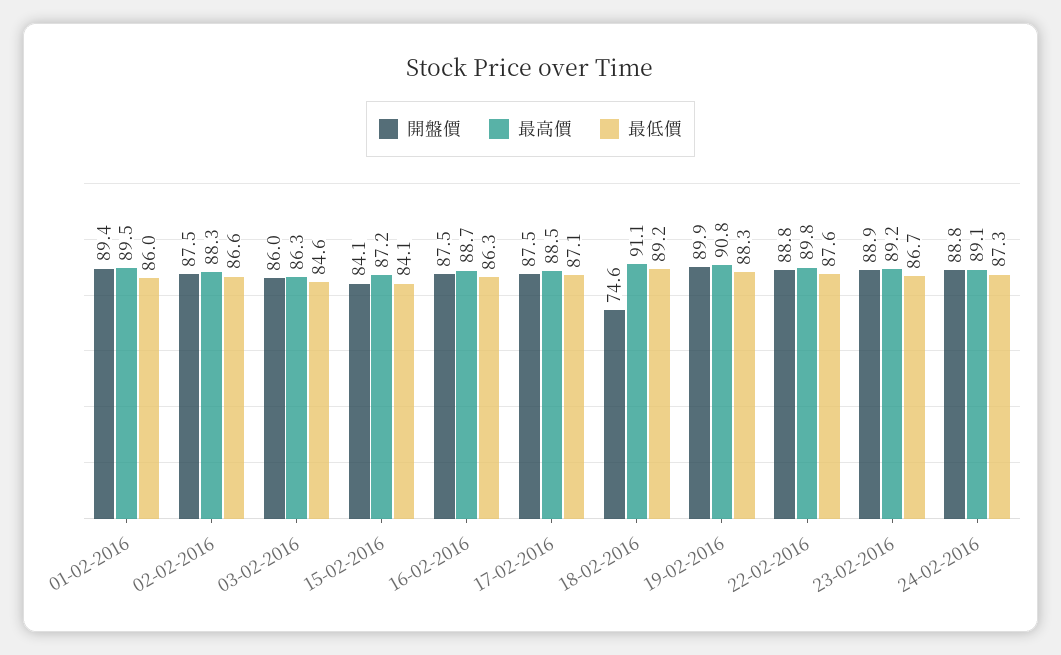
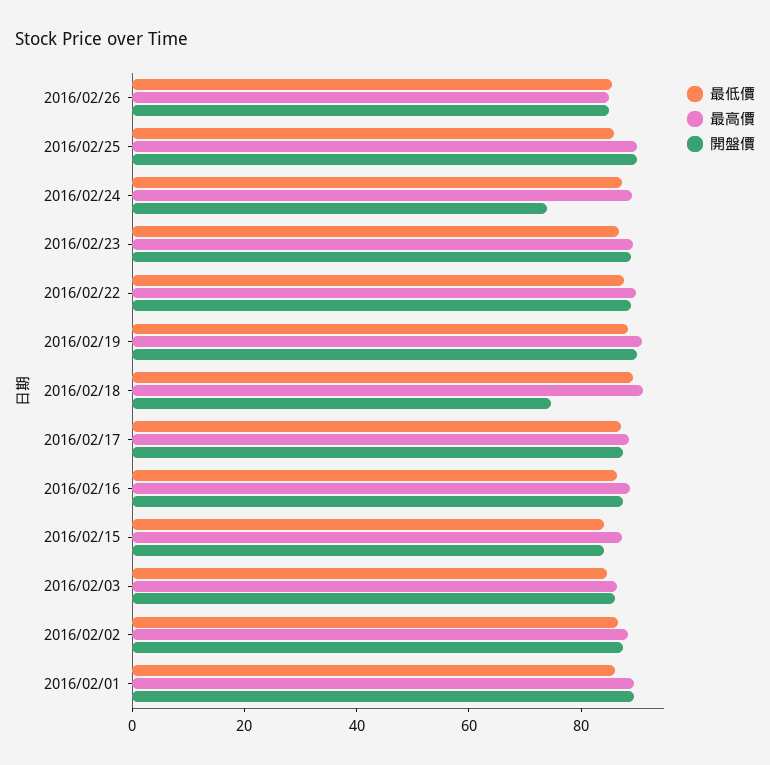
開盤價, 24-02-2016: 88.8 -> 75
最低價, 2016/02/26: none -> 85
最高價, 2016/02/26: none -> 85
開盤價, 2016/02/26: none -> 85
最低價, 2016/02/25: none -> 85
最高價, 2016/02/25: none -> 90
開盤價, 2016/02/25: none -> 90

